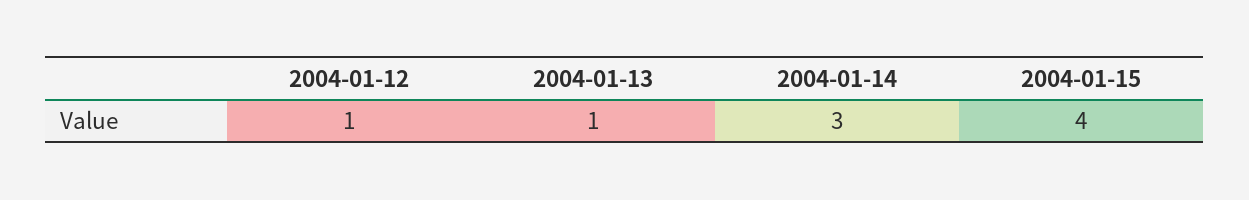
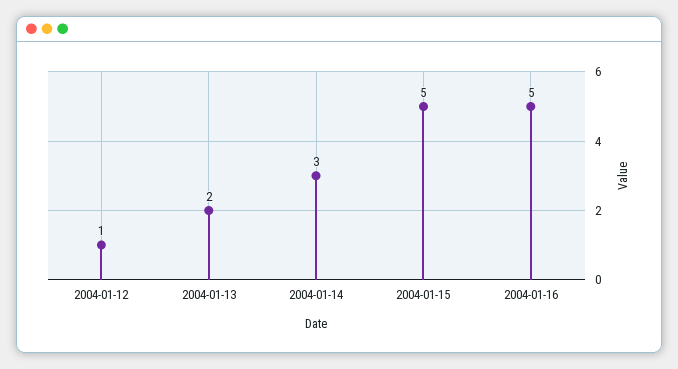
2004-01-13: 1 -> 2
2004-01-15: 4 -> 5
2004-01-16: none -> 5

